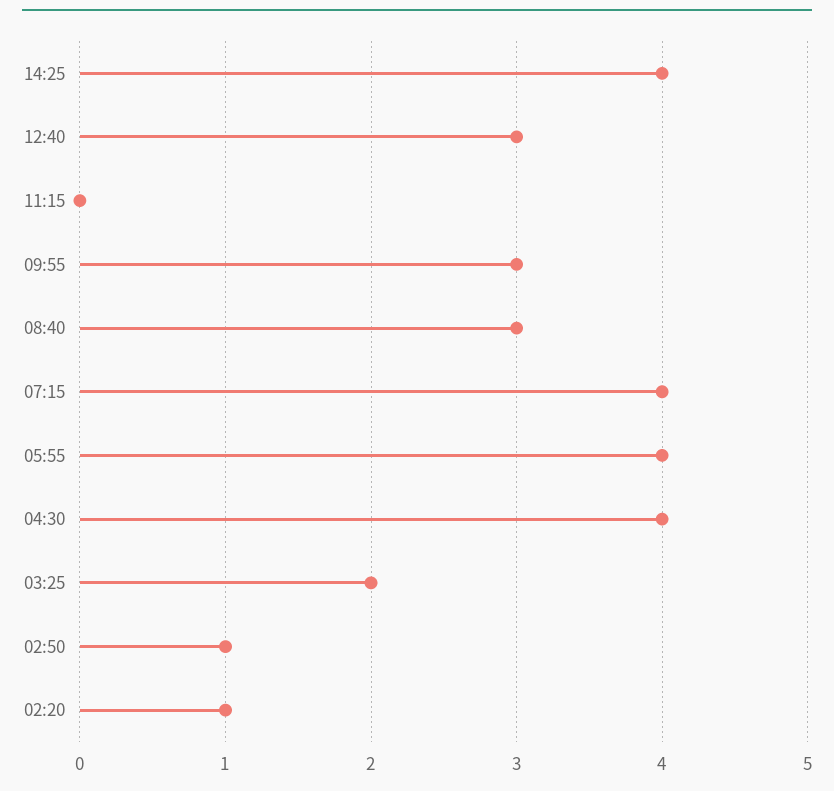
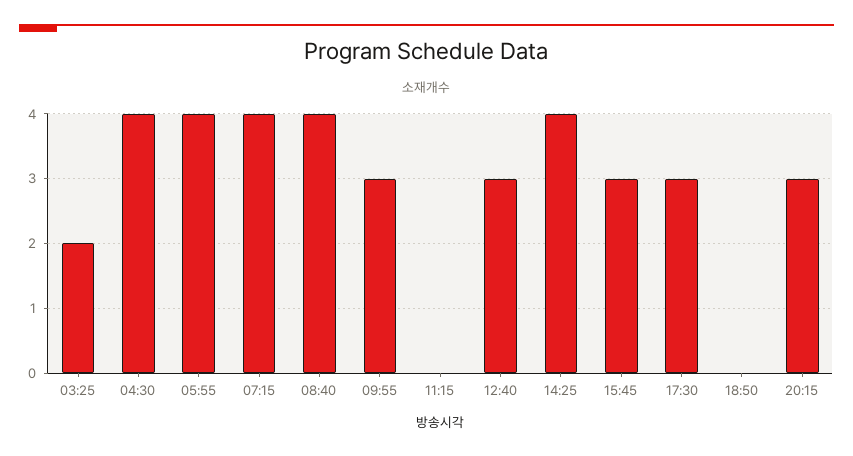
08:40: 3 -> 4
02:50: 1 -> none
02:20: 1 -> none
15:45: none -> 3
17:30: none -> 3
18:50: none -> 0
20:15: none -> 3

